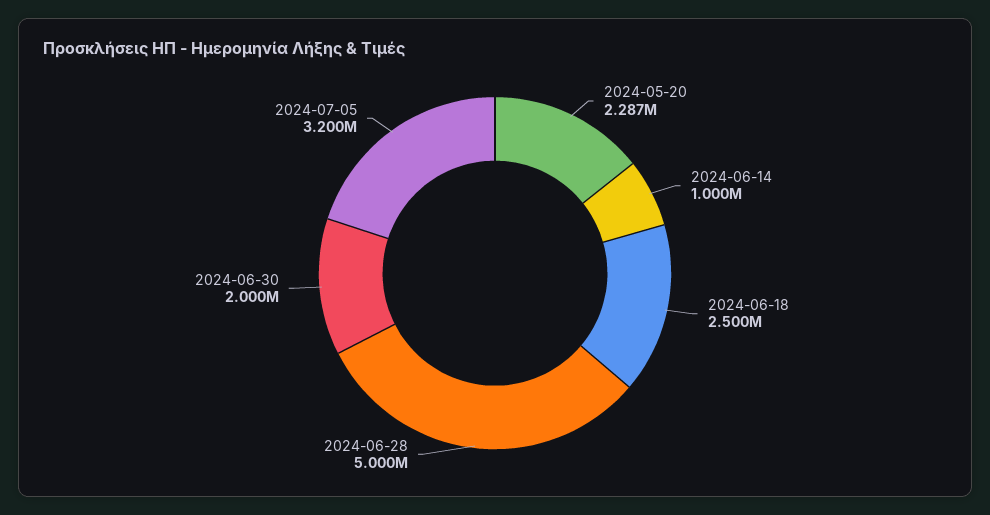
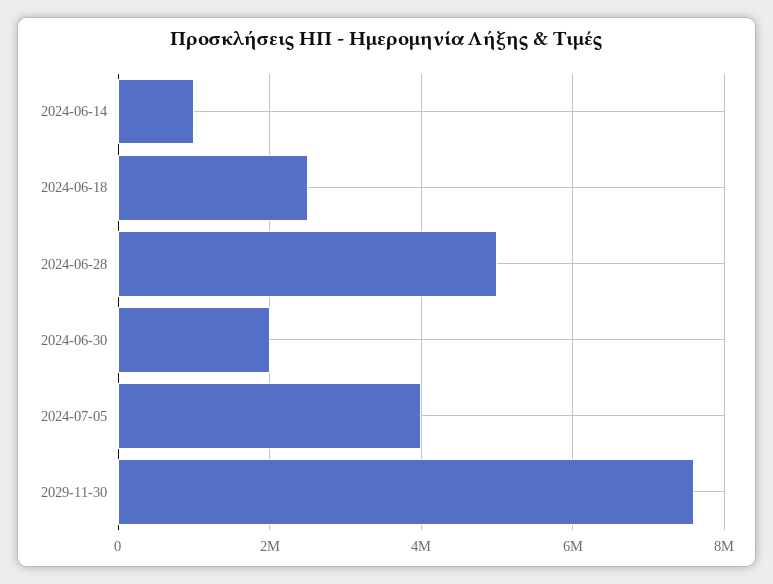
2024-05-20: 2287000 -> none
2024-07-05: 3200000 -> 4000000
2029-11-30: none -> 7600000

